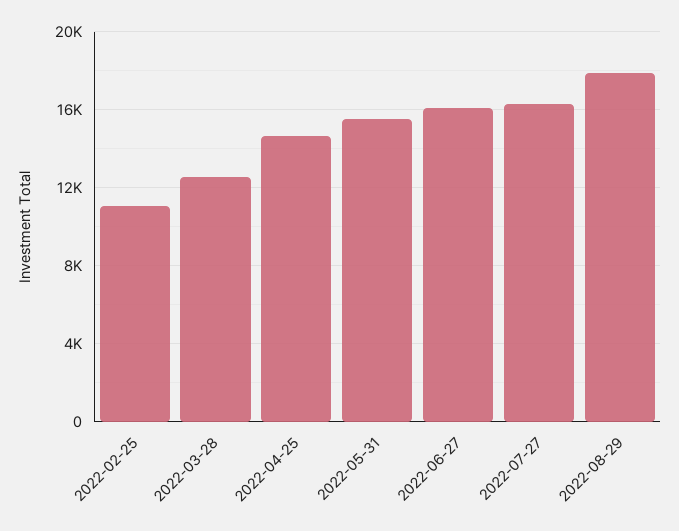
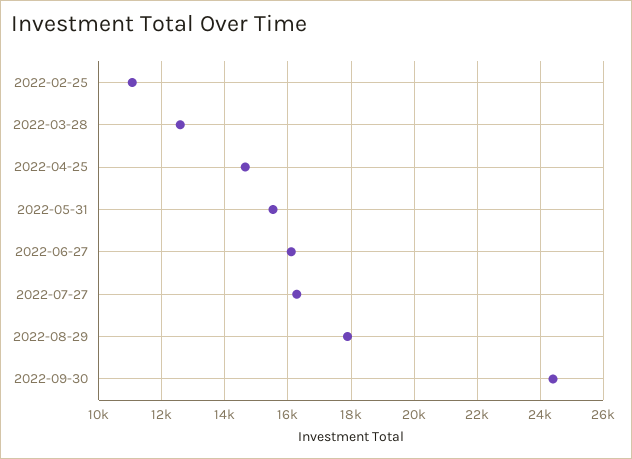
2022-09-30: none -> 24400

